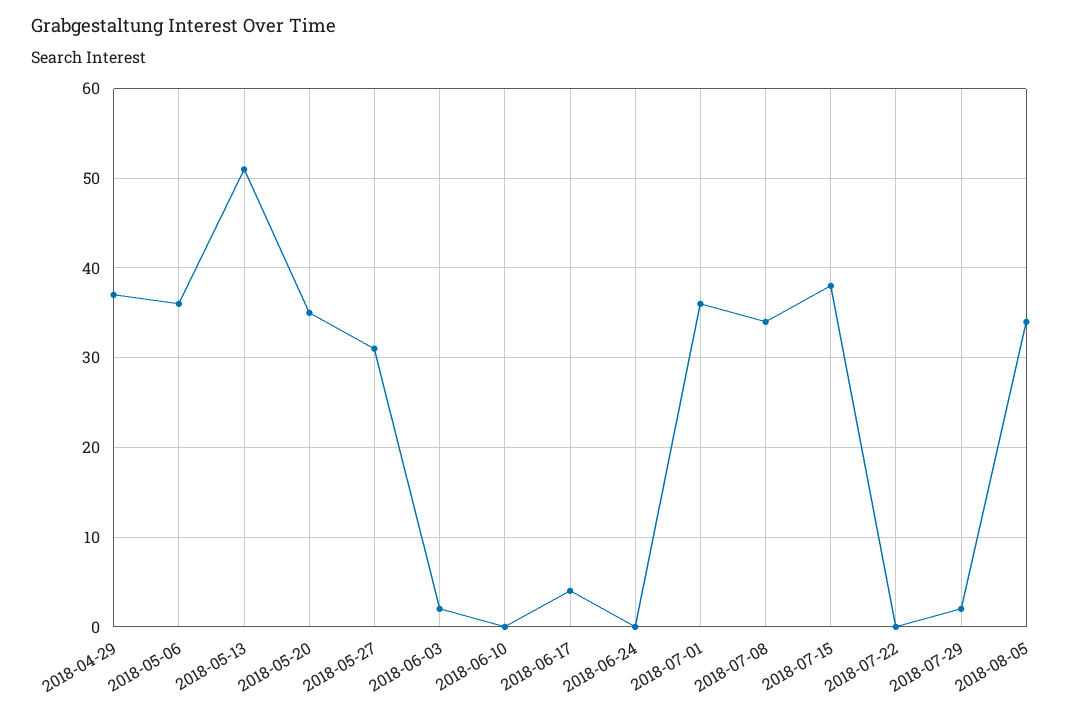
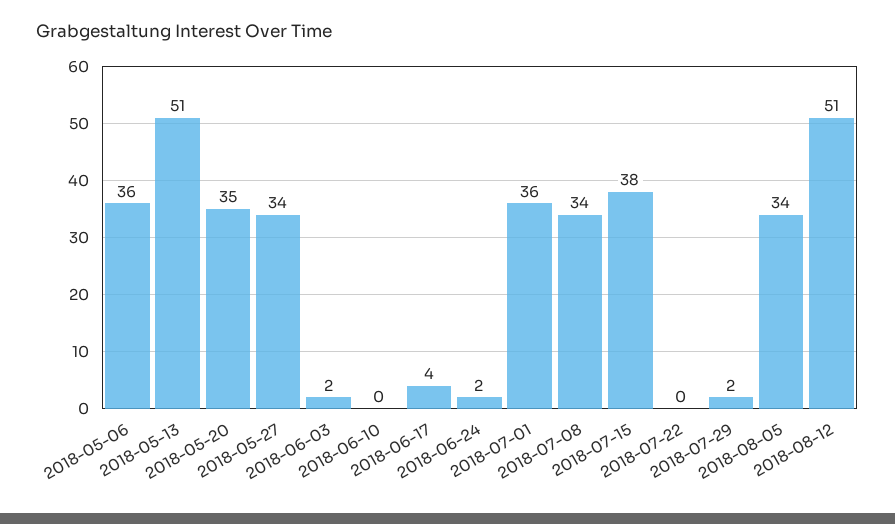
2018-04-29: 37 -> none
2018-05-27: 31 -> 34
2018-06-24: 0 -> 2
2018-08-12: none -> 51

